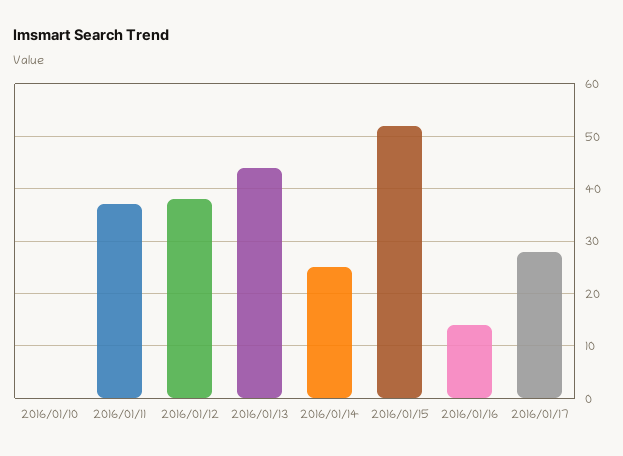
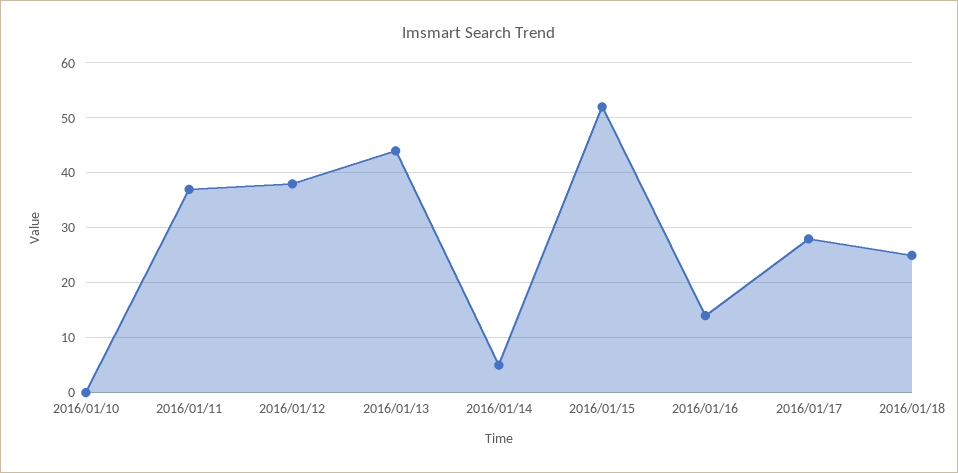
2016/01/14: 25 -> 5
2016/01/18: none -> 25

